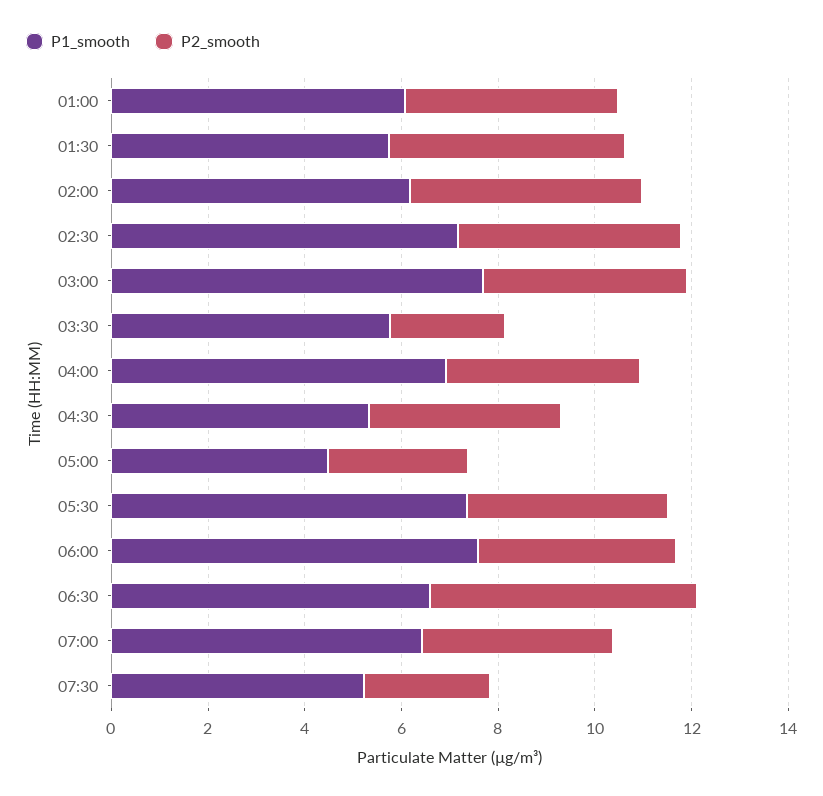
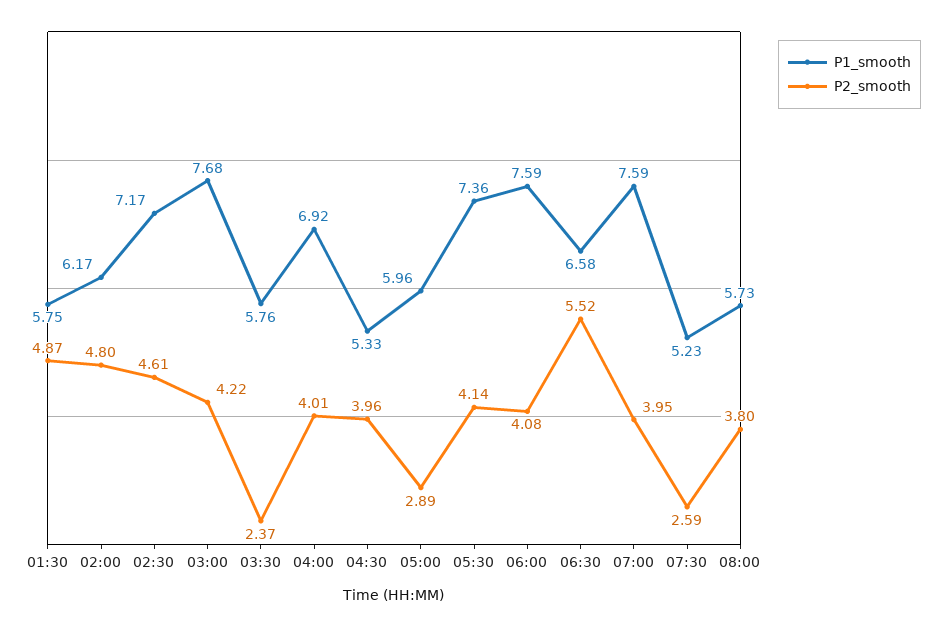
P1_smooth, 01:00: 6 -> none
P2_smooth, 01:00: 4.5 -> none
P1_smooth, 05:00: 4.5 -> 5.96
P1_smooth, 07:00: 6.5 -> 7.59
P1_smooth, 08:00: none -> 5.73
P2_smooth, 08:00: none -> 3.8

